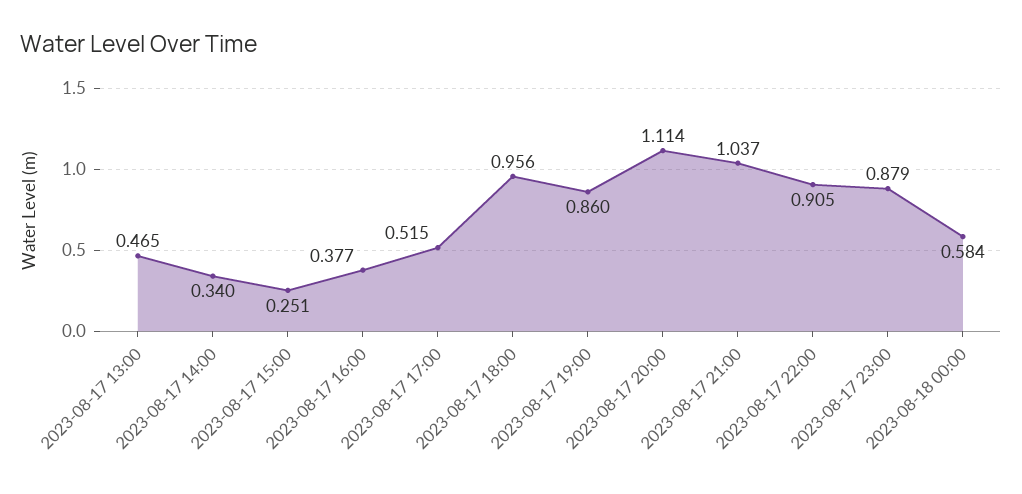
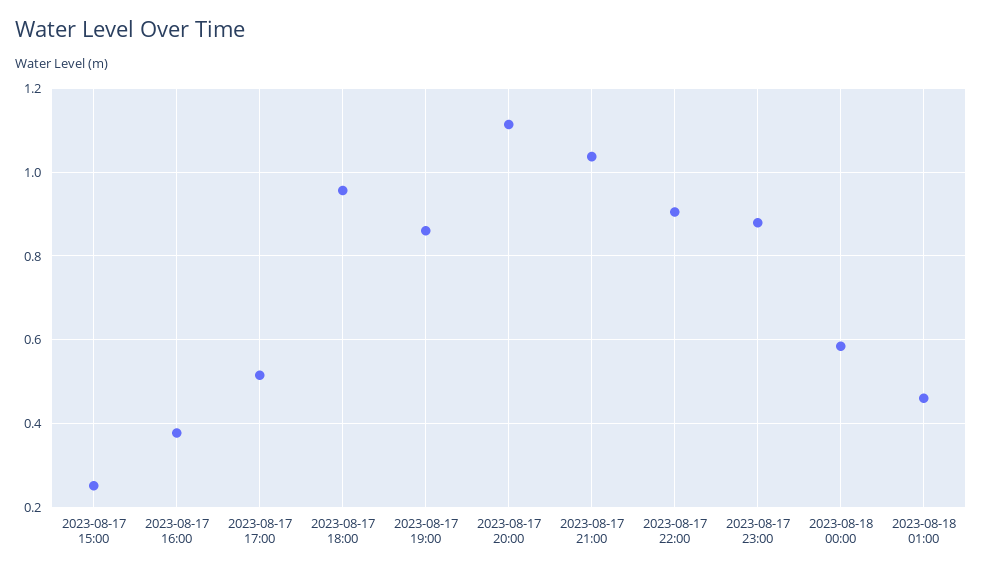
2023-08-17 13:00: 0.465 -> none
2023-08-17 14:00: 0.34 -> none
2023-08-18 01:00: none -> 0.46

